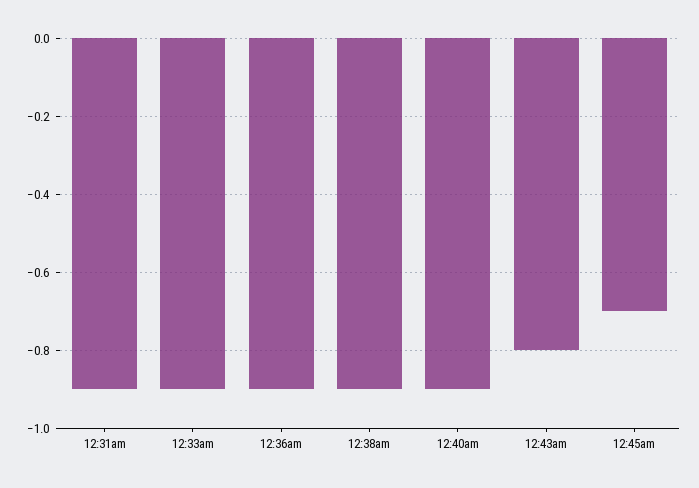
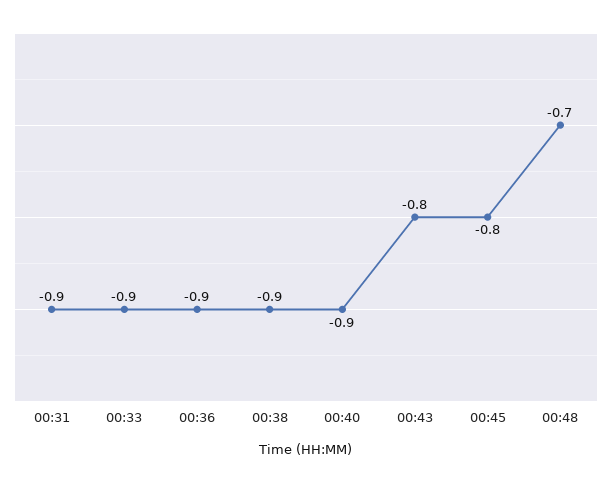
12:45am: -0.7 -> -0.8
00:48: none -> -0.7

